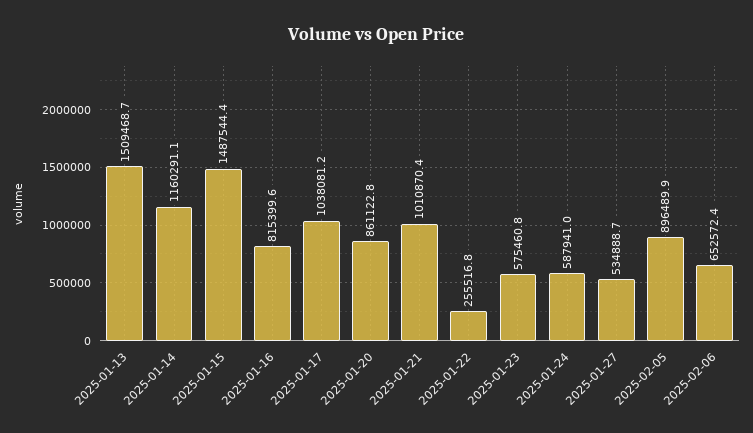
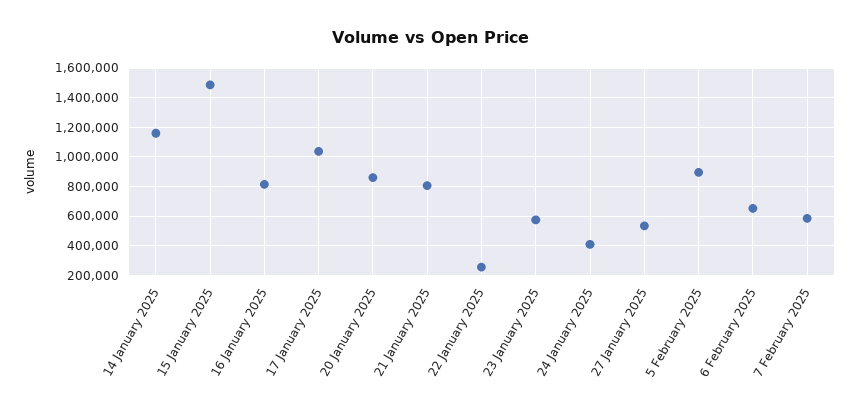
2025-01-13: 1509468.7 -> none
2025-01-21: 1010870.4 -> 800000
2025-01-24: 587941 -> 400000
7 February 2025: none -> 600000

